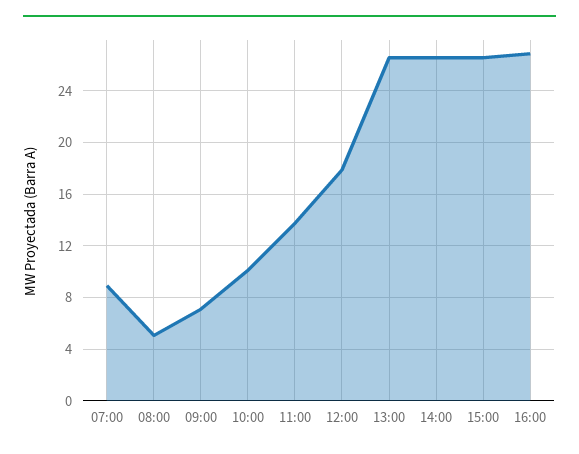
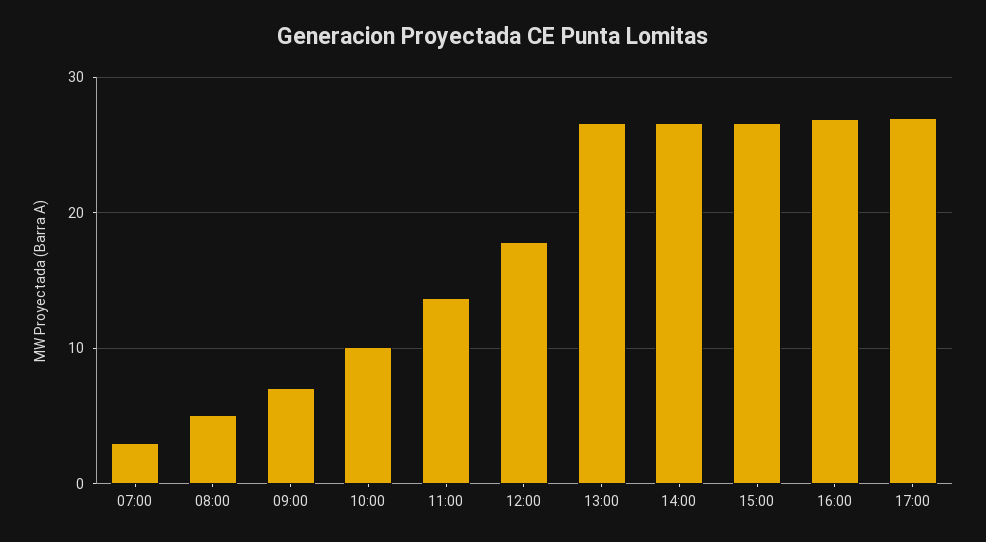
07:00: 9 -> 3
17:00: none -> 27

